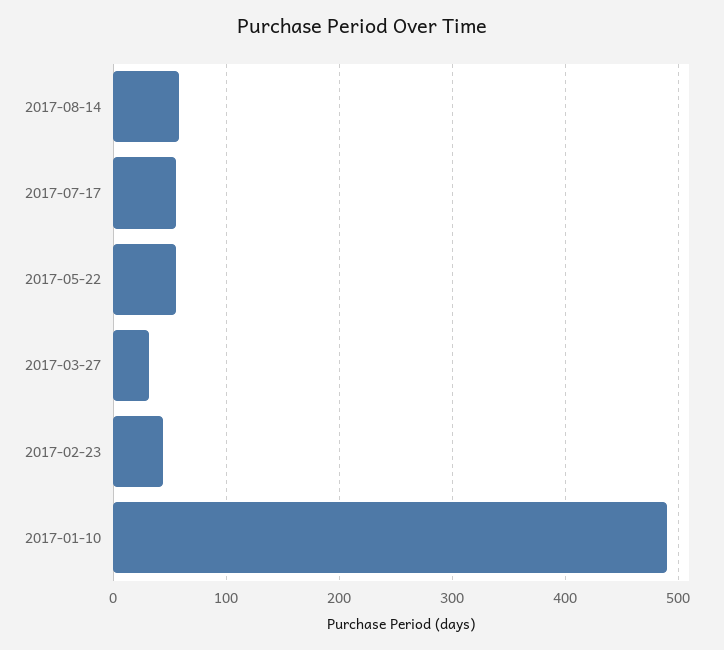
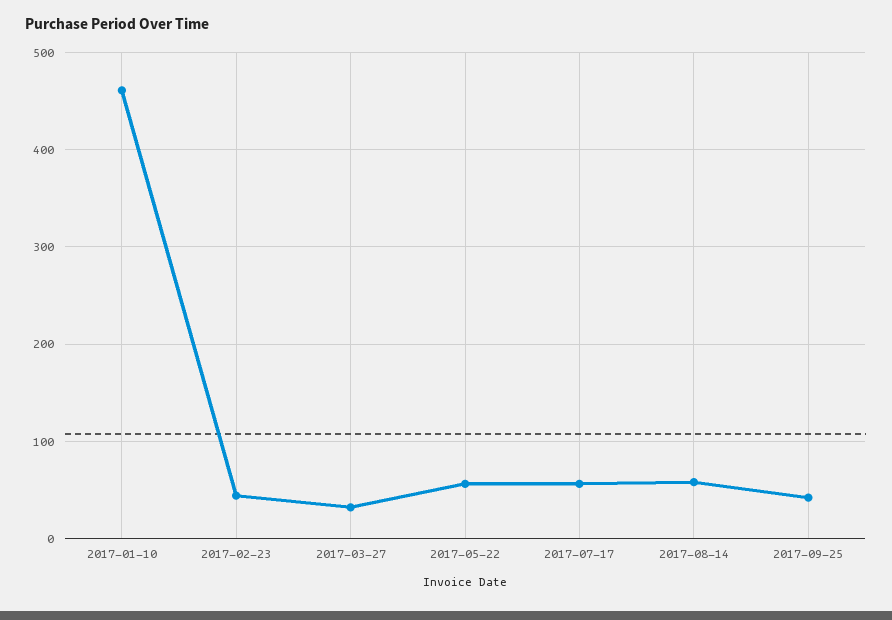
2017-01-10: 490 -> 460
2017-09-25: none -> 40

